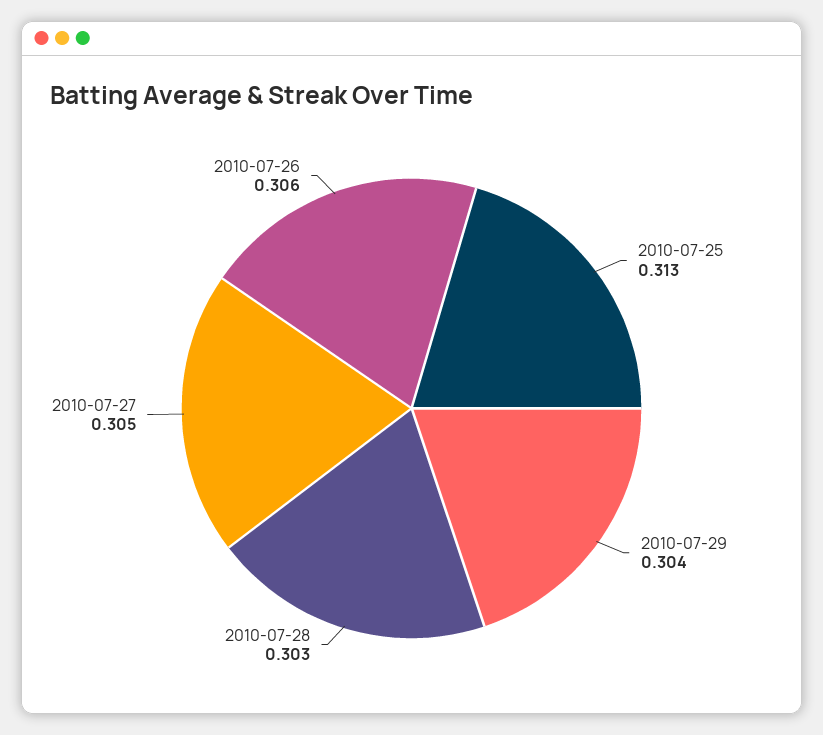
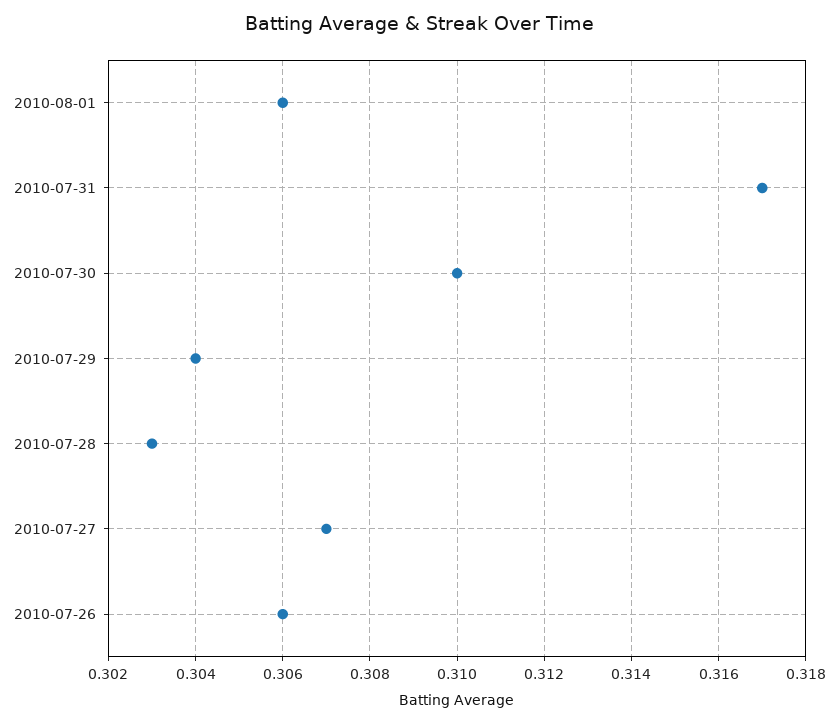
2010-07-25: 0.313 -> none
2010-07-27: 0.305 -> 0.307
2010-08-01: none -> 0.306
2010-07-31: none -> 0.317
2010-07-30: none -> 0.31

